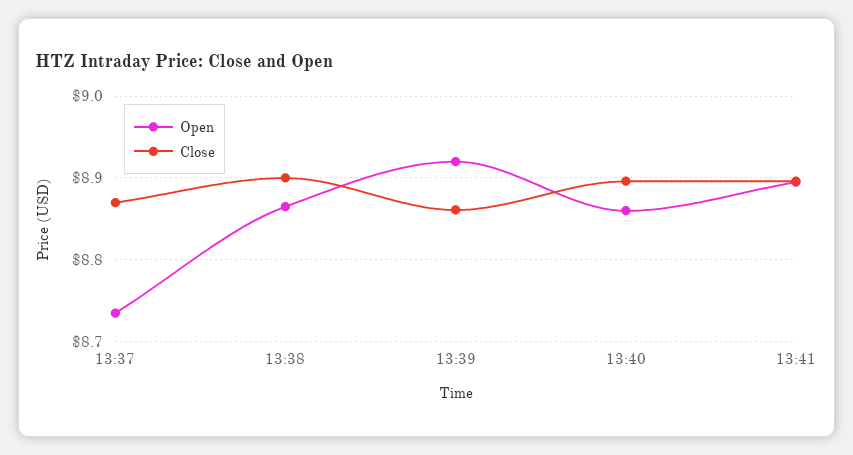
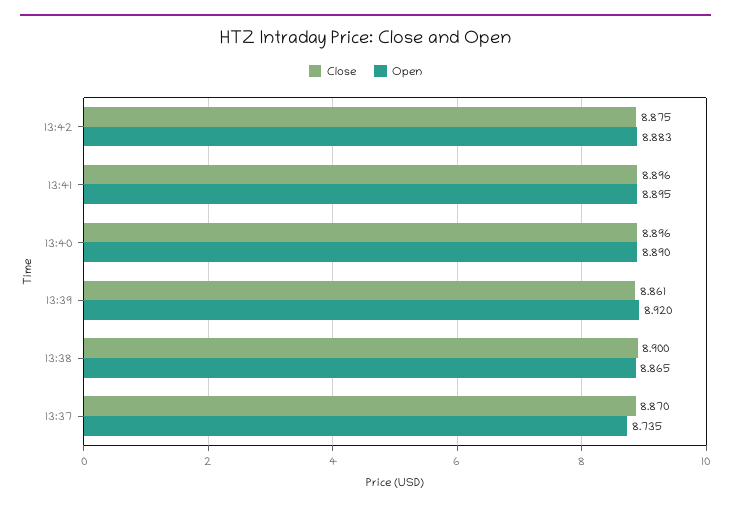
Open, 13:40: 8.86 -> 8.89
Close, 13:42: none -> 8.875
Open, 13:42: none -> 8.883

